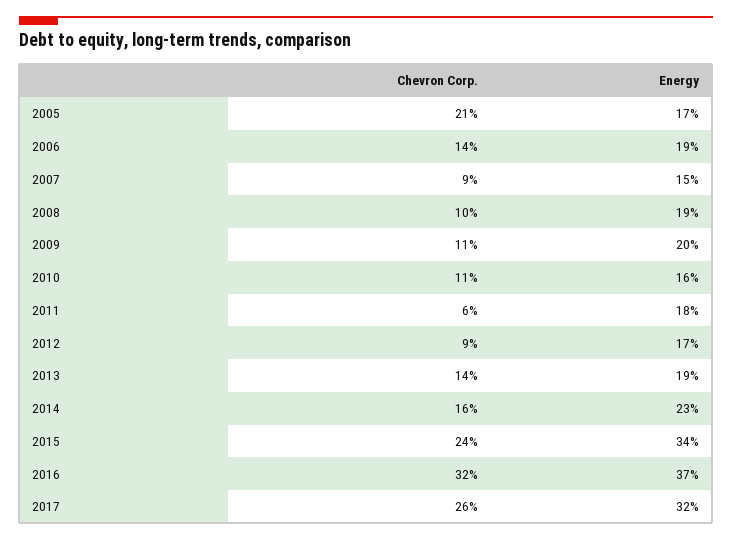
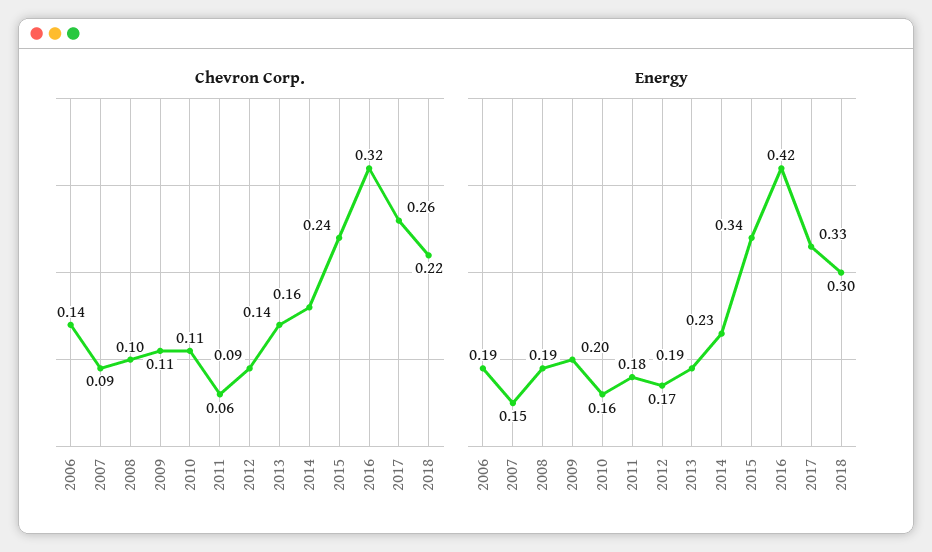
Chevron Corp., 2005: 0.21 -> none
Energy, 2005: 0.17 -> none
Energy, 2016: 0.37 -> 0.42
Energy, 2017: 0.32 -> 0.33
Chevron Corp., 2018: none -> 0.22
Energy, 2018: none -> 0.3

